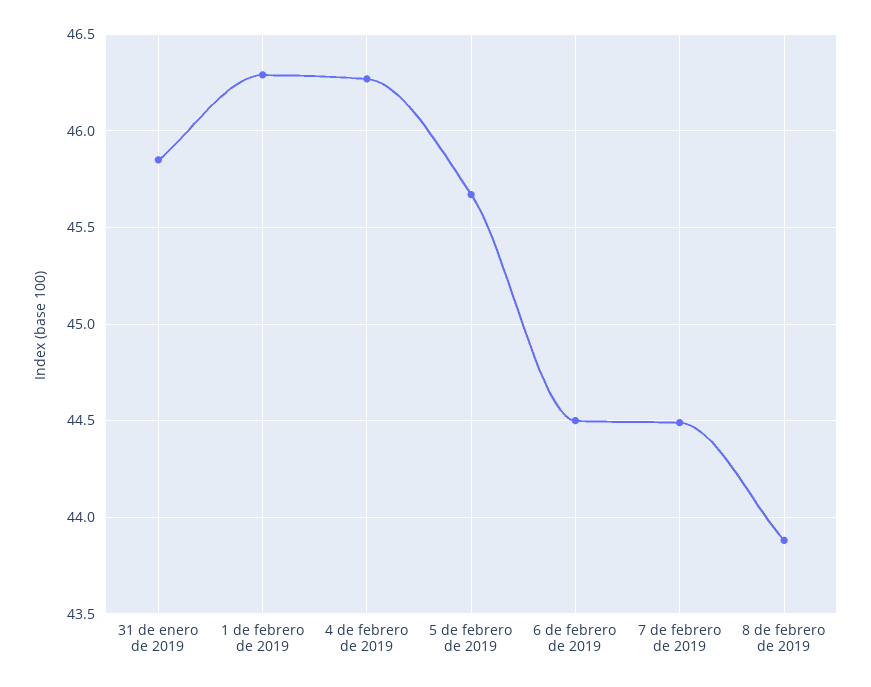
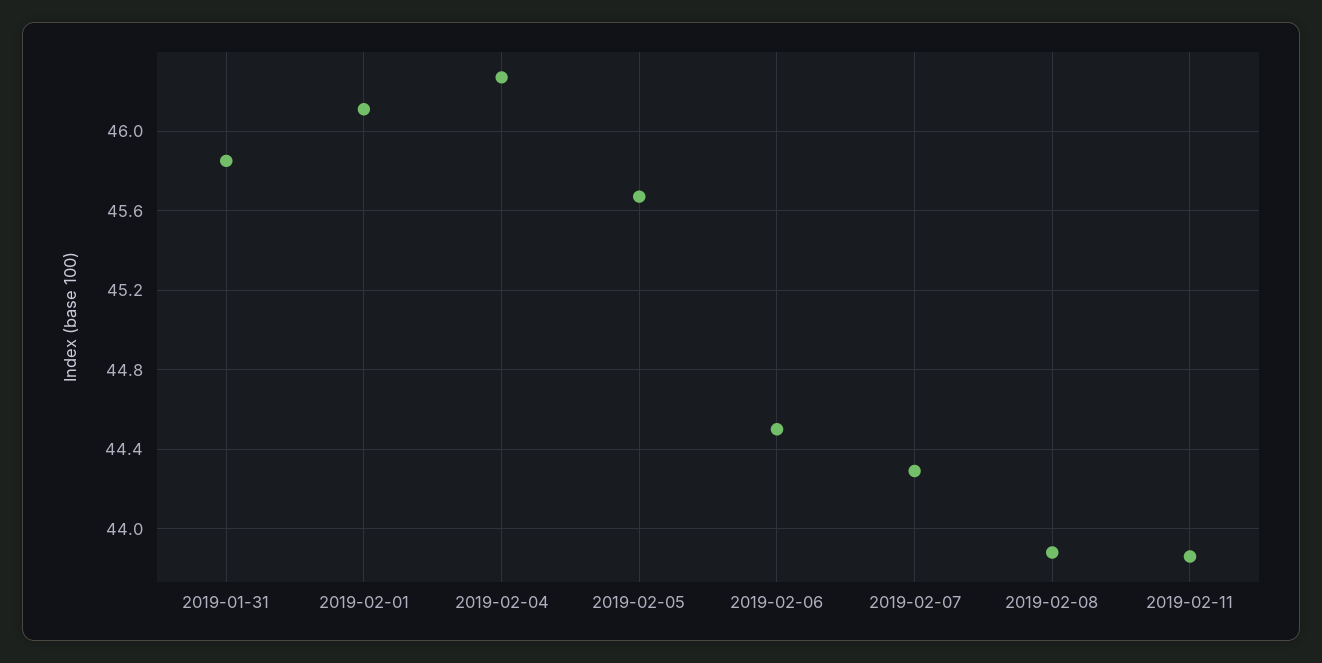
1 de febrero de 2019: 46.3 -> 46.1
7 de febrero de 2019: 44.5 -> 44.3
2019-02-11: none -> 43.85

